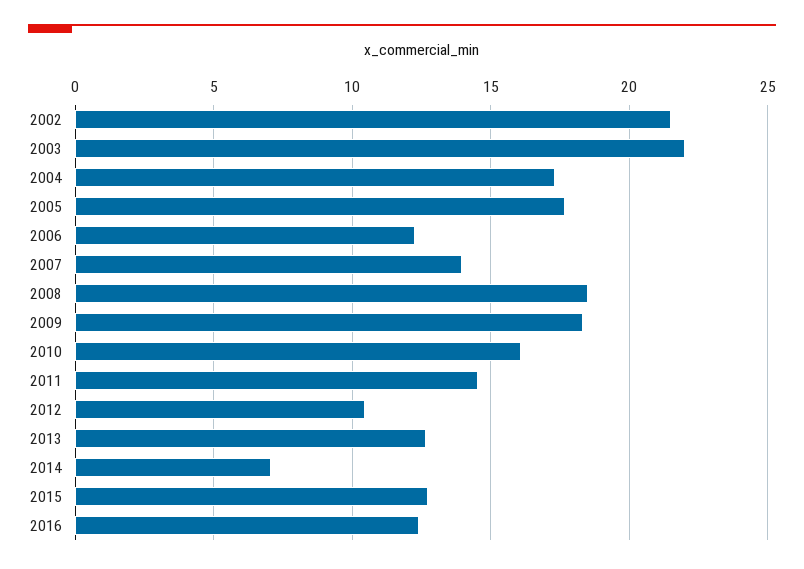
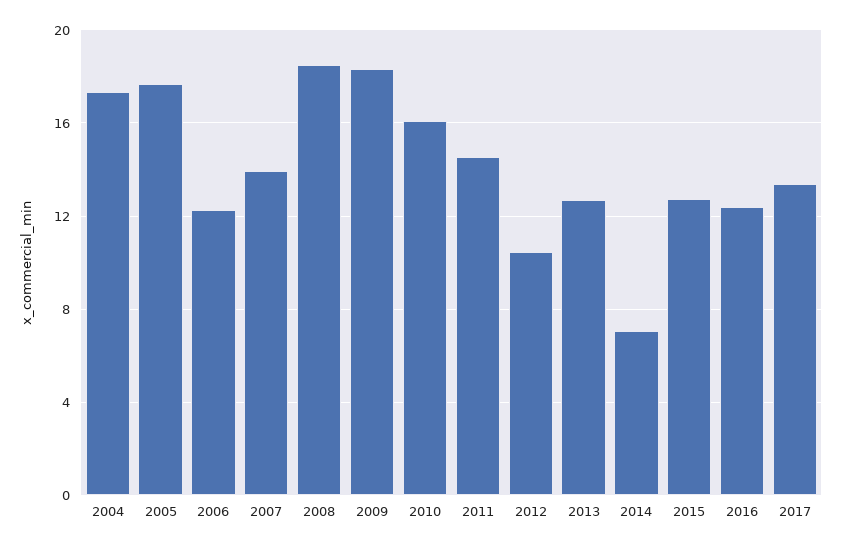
2002: 21.5 -> none
2003: 22 -> none
2017: none -> 13.5

